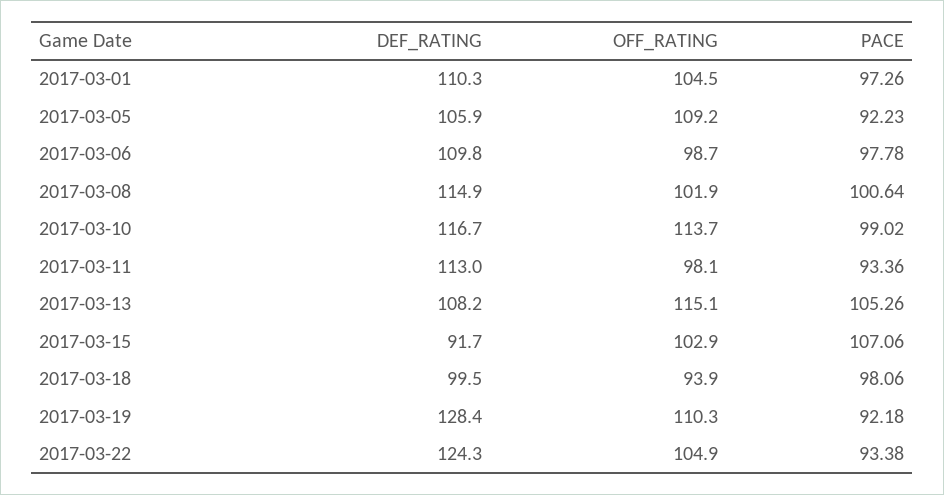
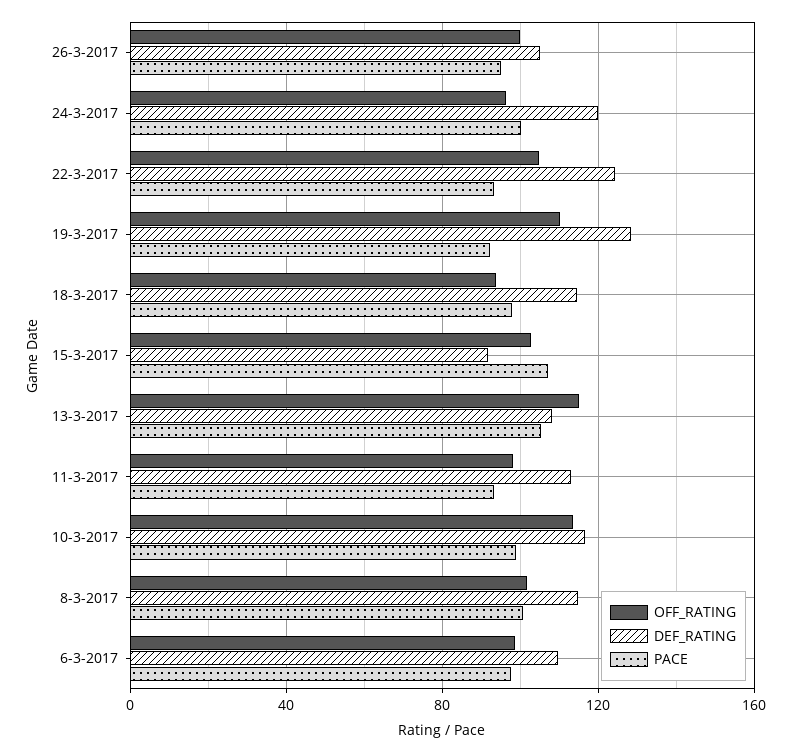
DEF_RATING, 2017-03-01: 110.3 -> none
OFF_RATING, 2017-03-01: 104.5 -> none
PACE, 2017-03-01: 97.26 -> none
DEF_RATING, 2017-03-05: 105.9 -> none
OFF_RATING, 2017-03-05: 109.2 -> none
PACE, 2017-03-05: 92.23 -> none
DEF_RATING, 2017-03-18: 99.5 -> 115
OFF_RATING, 26-3-2017: none -> 100
DEF_RATING, 26-3-2017: none -> 105
PACE, 26-3-2017: none -> 95
OFF_RATING, 24-3-2017: none -> 95
DEF_RATING, 24-3-2017: none -> 120
PACE, 24-3-2017: none -> 100

